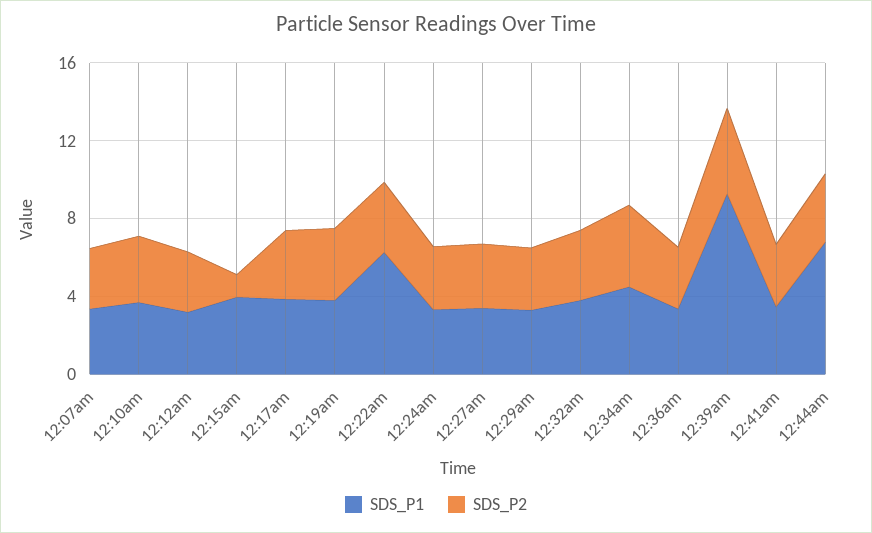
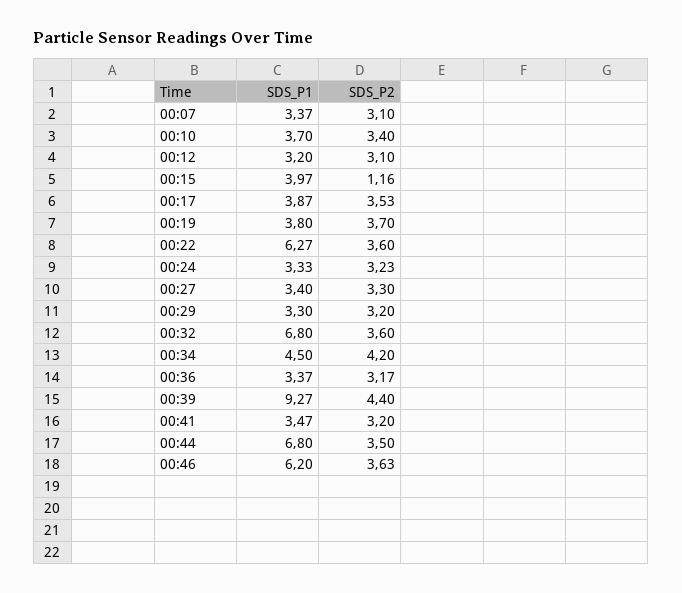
SDS_P1, 12:32am: 4 -> 6.8
SDS_P1, 00:46: none -> 6.2
SDS_P2, 00:46: none -> 3.63

